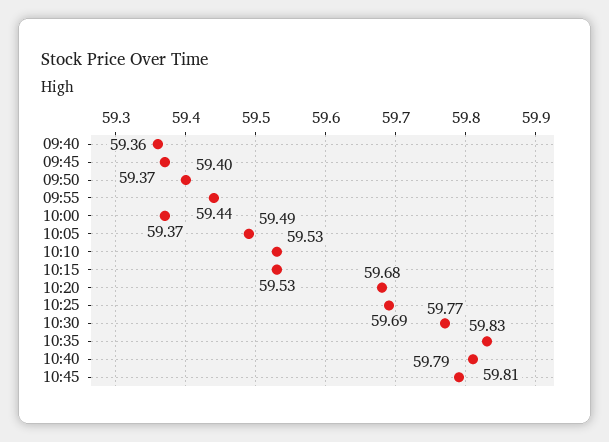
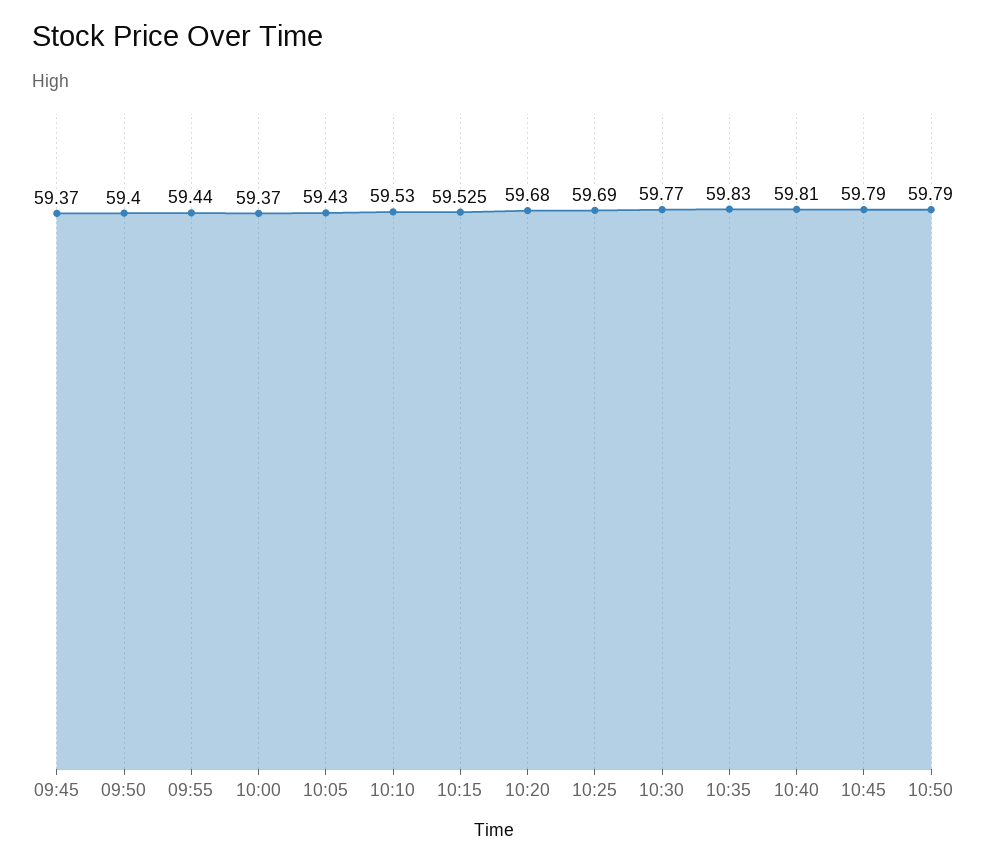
09:40: 59.36 -> none
10:05: 59.49 -> 59.43
10:50: none -> 59.79

